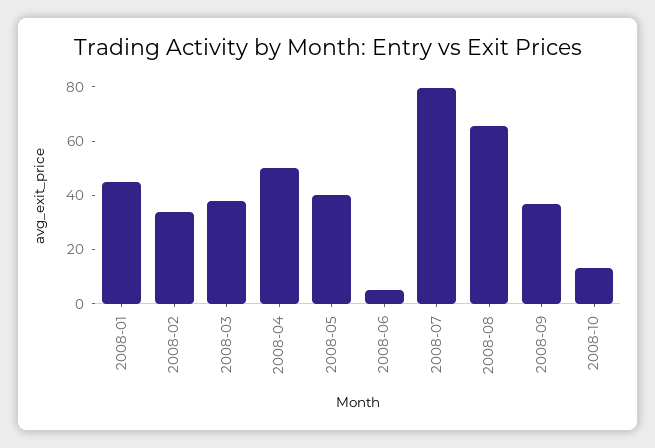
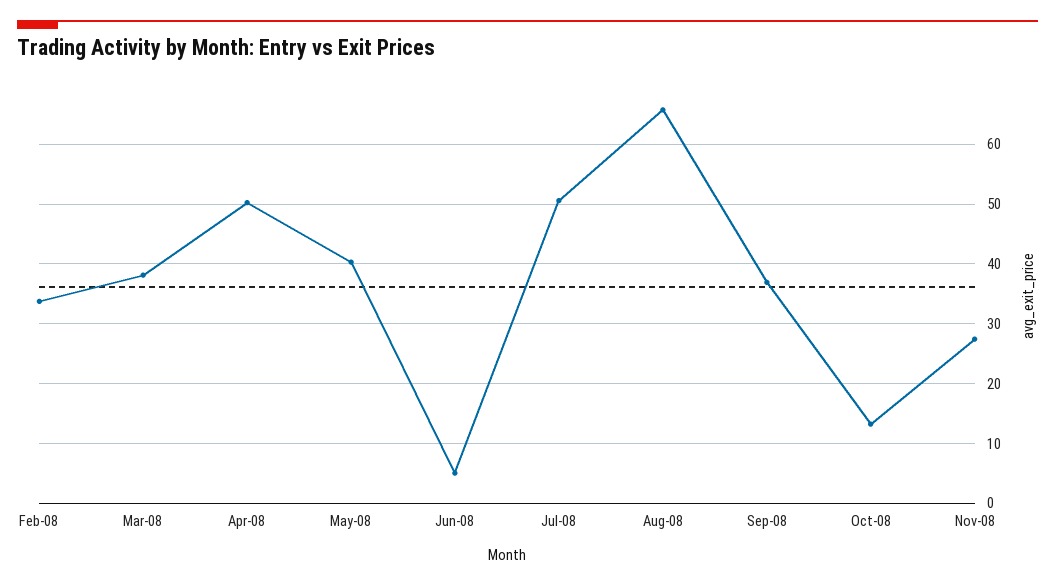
2008-01: 45 -> none
2008-07: 80 -> 50
Nov-08: none -> 28

